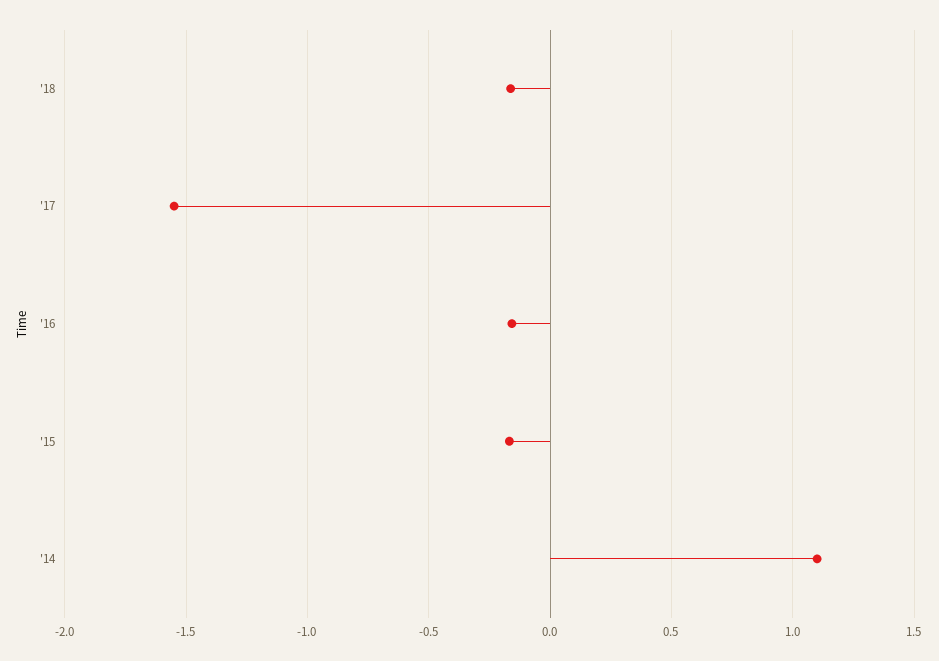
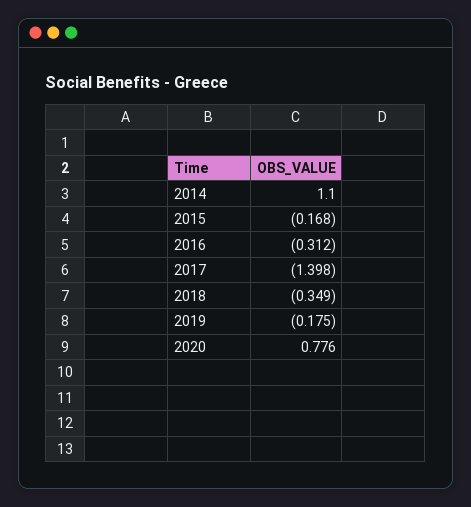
'18: -0.15 -> -0.349
'17: -1.55 -> -1.398
'16: -0.15 -> -0.312
2019: none -> -0.175
2020: none -> 0.776

